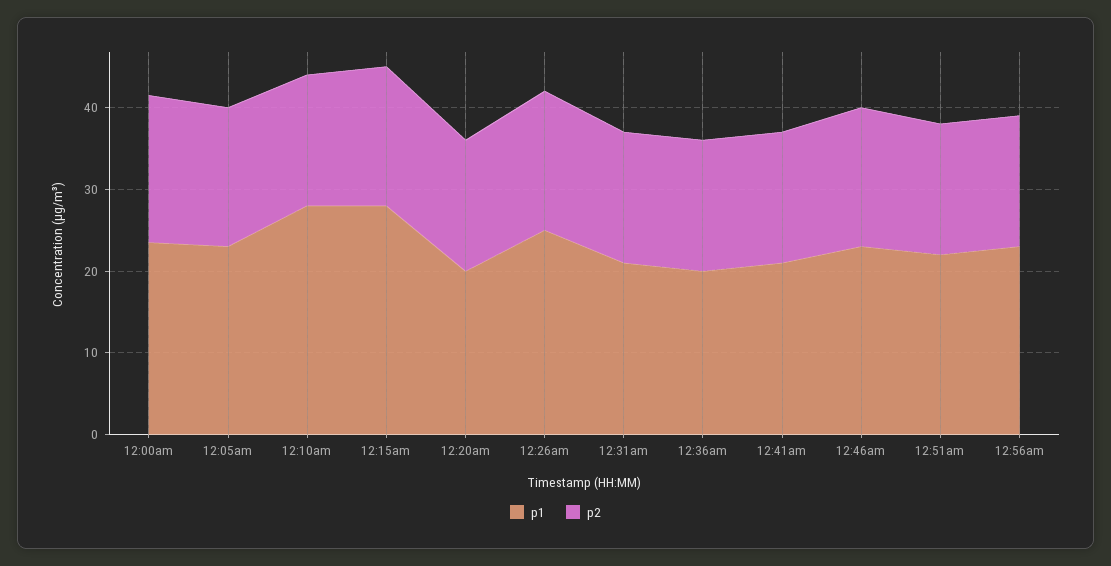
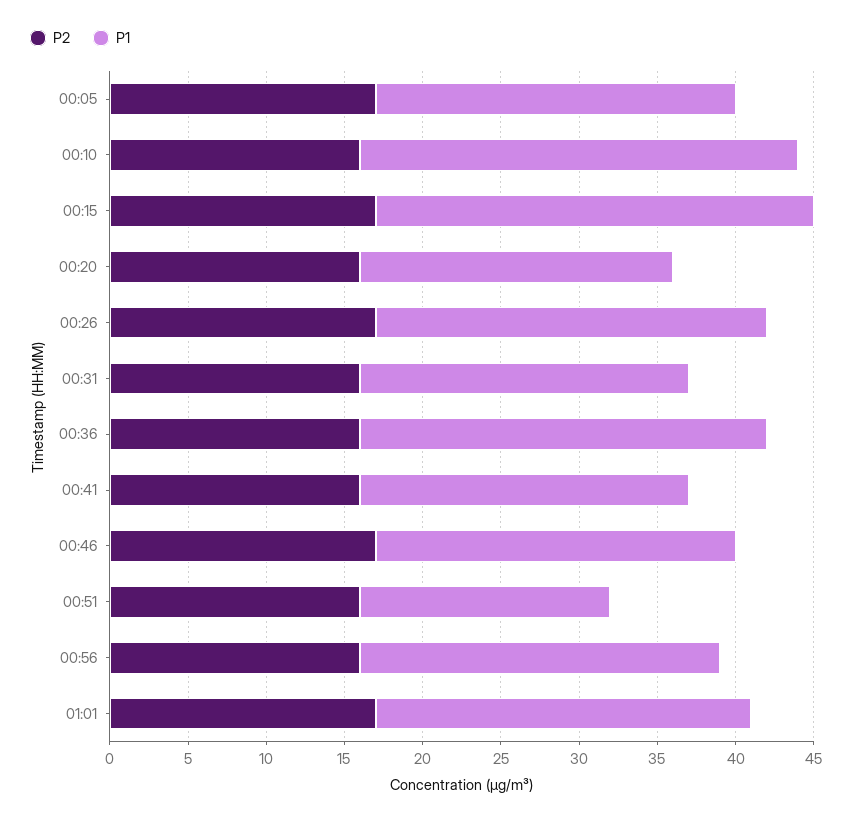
p1, 12:00am: 24 -> none
p2, 12:00am: 18 -> none
p1, 12:36am: 20 -> 26
p1, 12:51am: 22 -> 16
p2, 01:01: none -> 17
p1, 01:01: none -> 24

